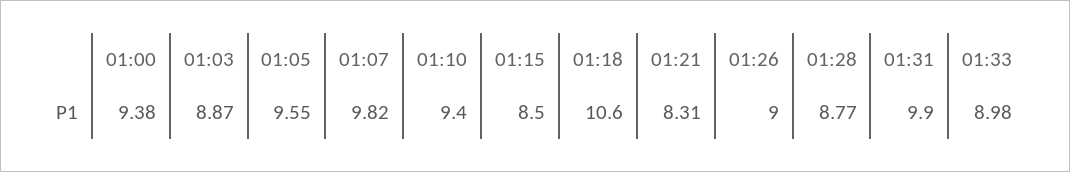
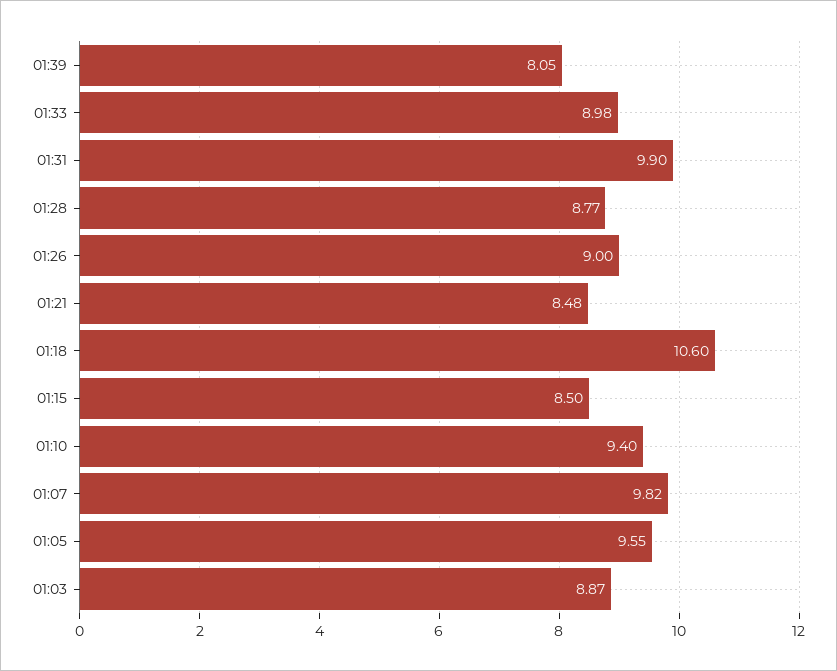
01:00: 9.38 -> none
01:21: 8.31 -> 8.48
01:39: none -> 8.05

